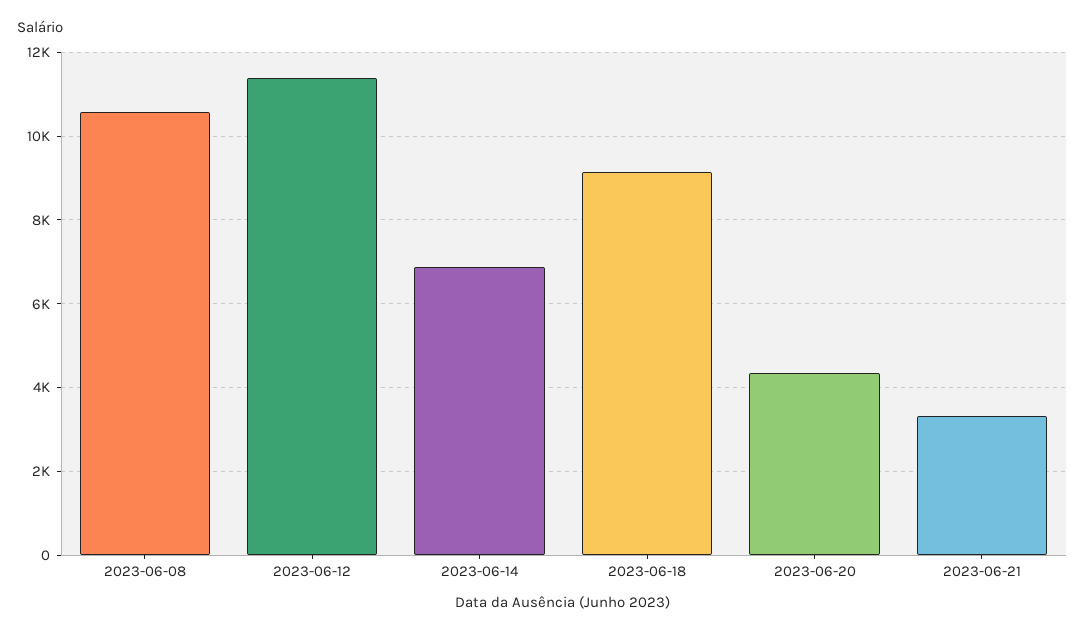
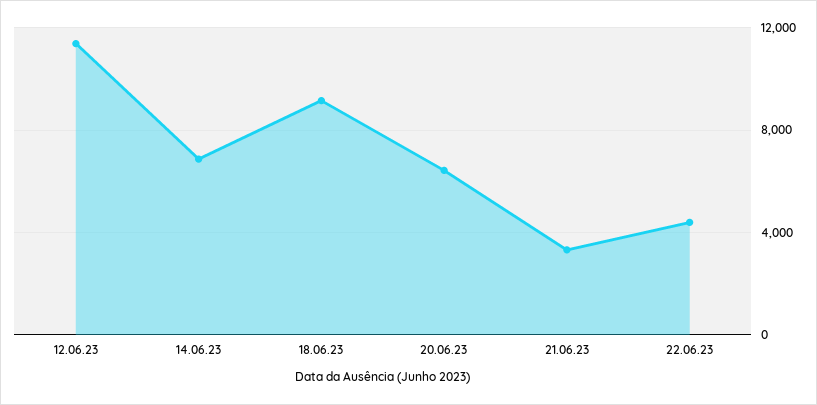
2023-06-08: 10600 -> none
2023-06-20: 4400 -> 6500
22.06.23: none -> 4500

